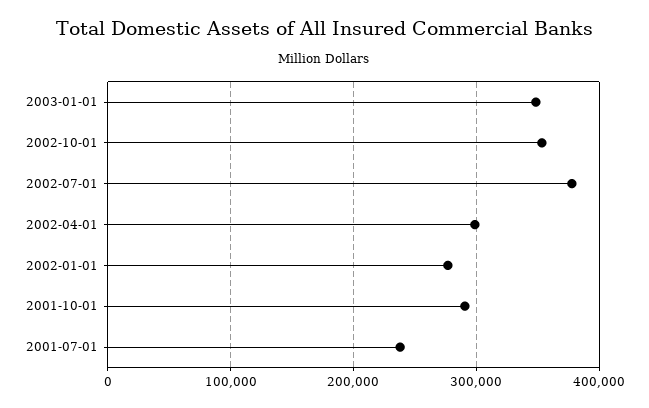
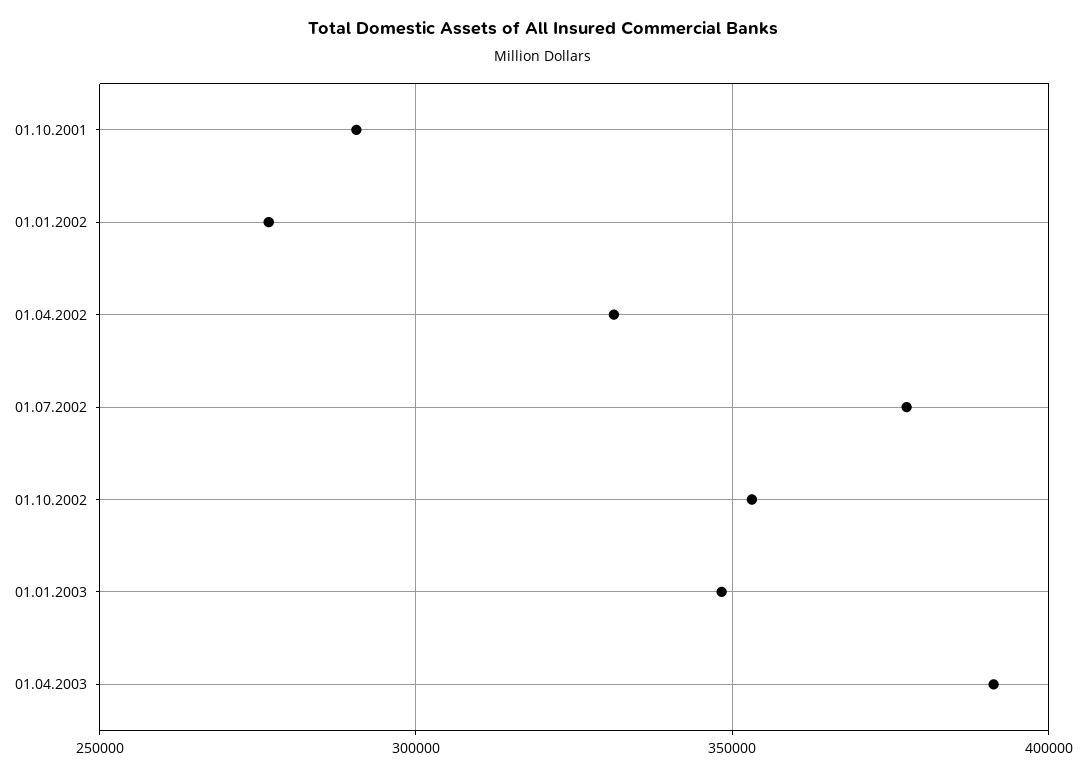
2002-04-01: 300000 -> 330000
2001-07-01: 240000 -> none
01.04.2003: none -> 390000

